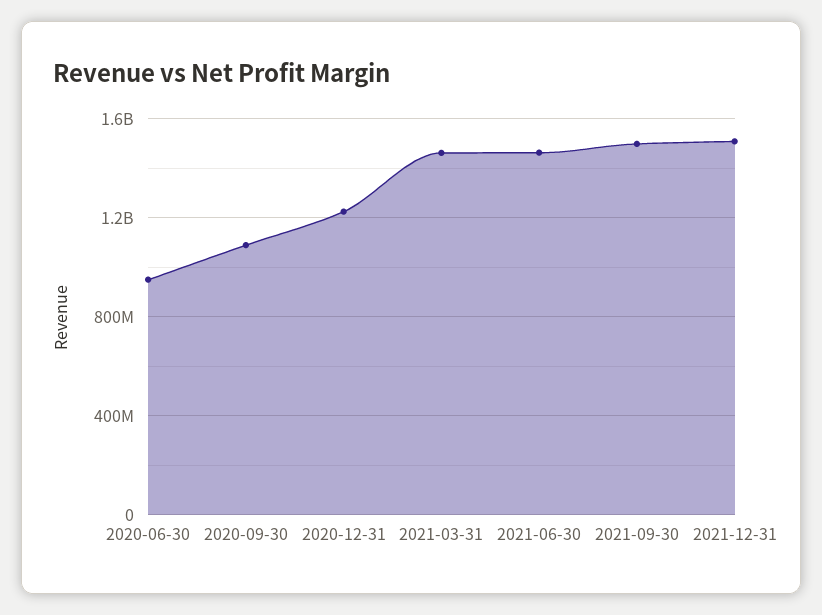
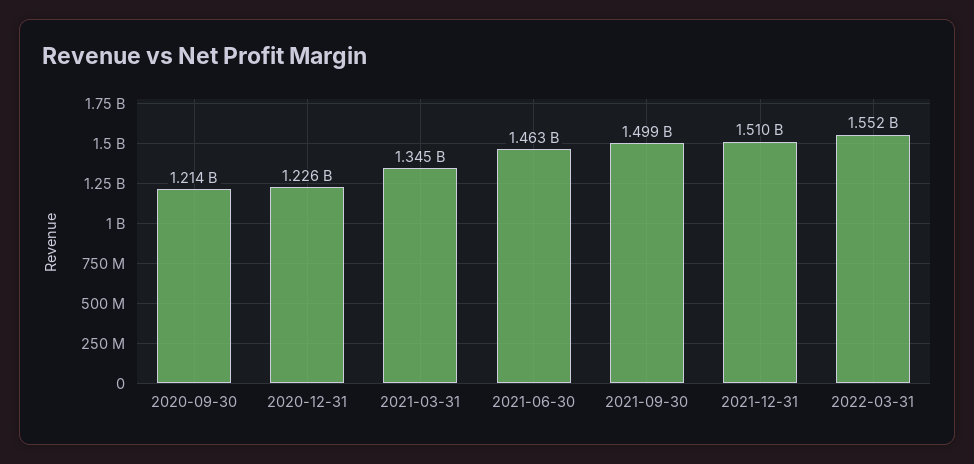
2020-06-30: 950000000 -> none
2020-09-30: 1100000000 -> 1214000000
2021-03-31: 1450000000 -> 1345000000
2022-03-31: none -> 1552000000

